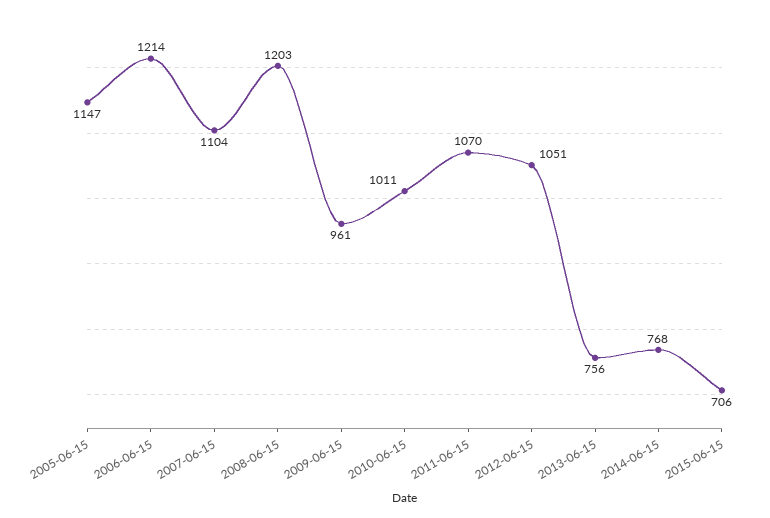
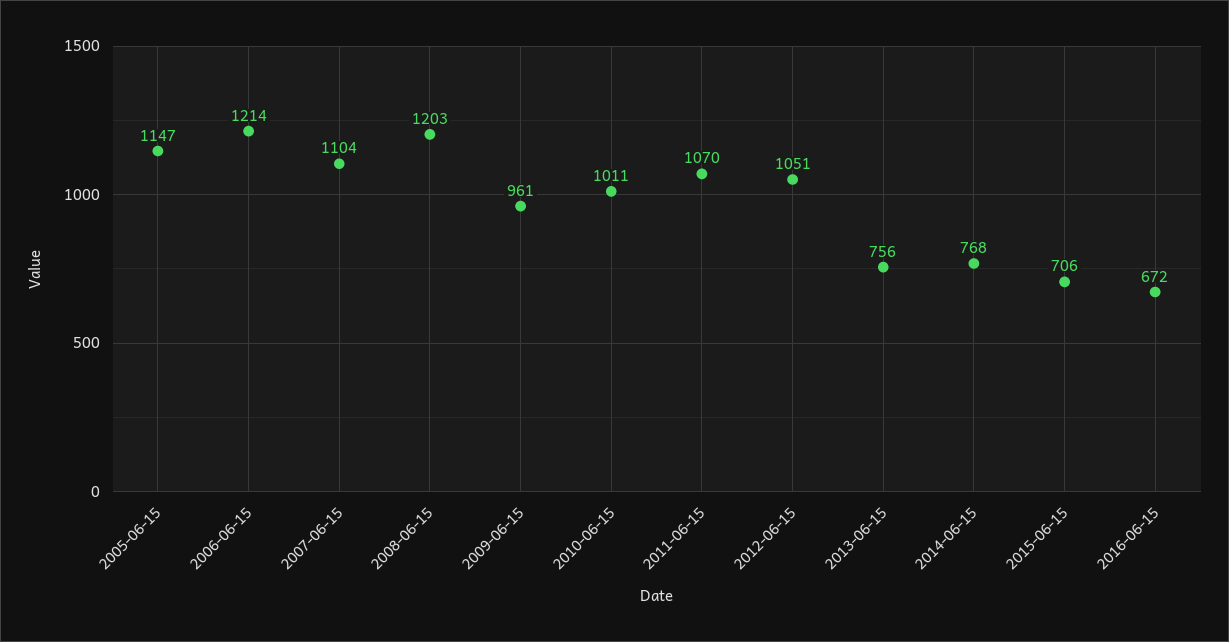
2016-06-15: none -> 672

